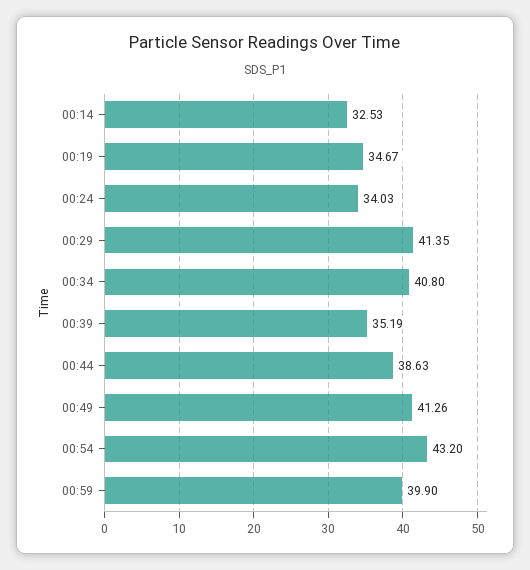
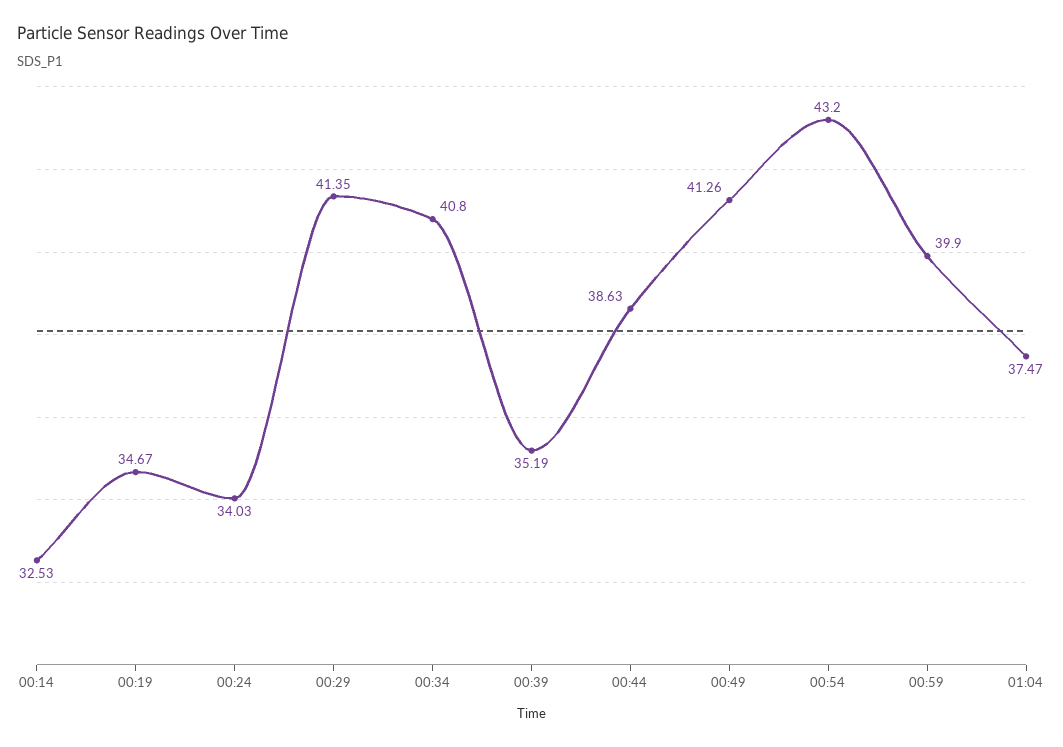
01:04: none -> 37.47

